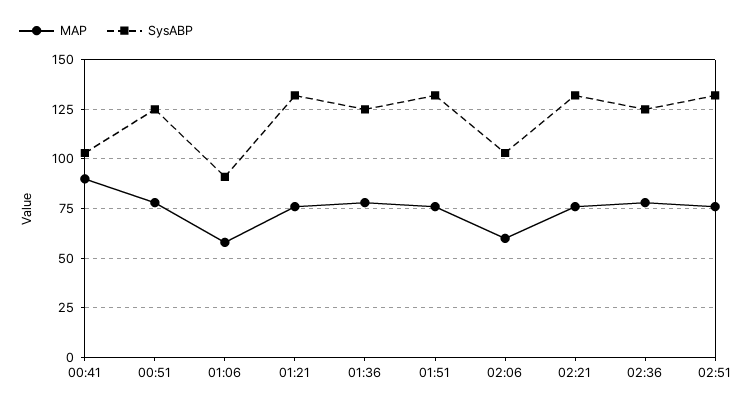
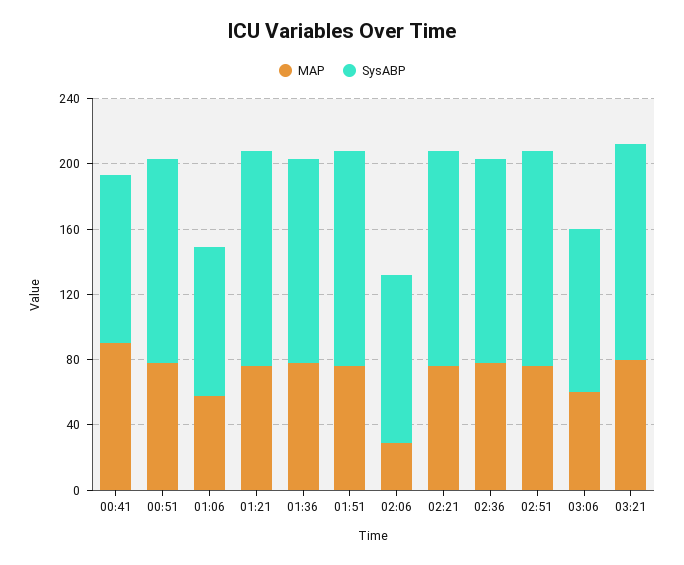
MAP, 02:06: 60 -> 30
MAP, 03:06: none -> 60
SysABP, 03:06: none -> 100
MAP, 03:21: none -> 80
SysABP, 03:21: none -> 130

